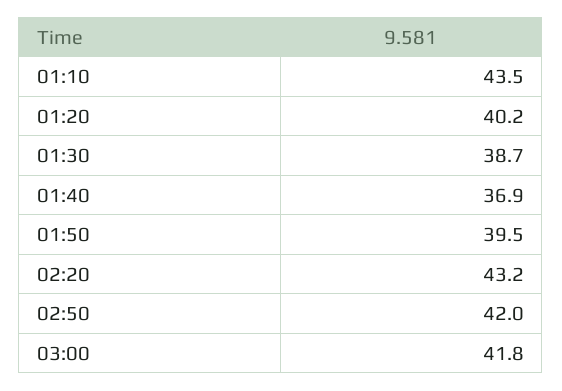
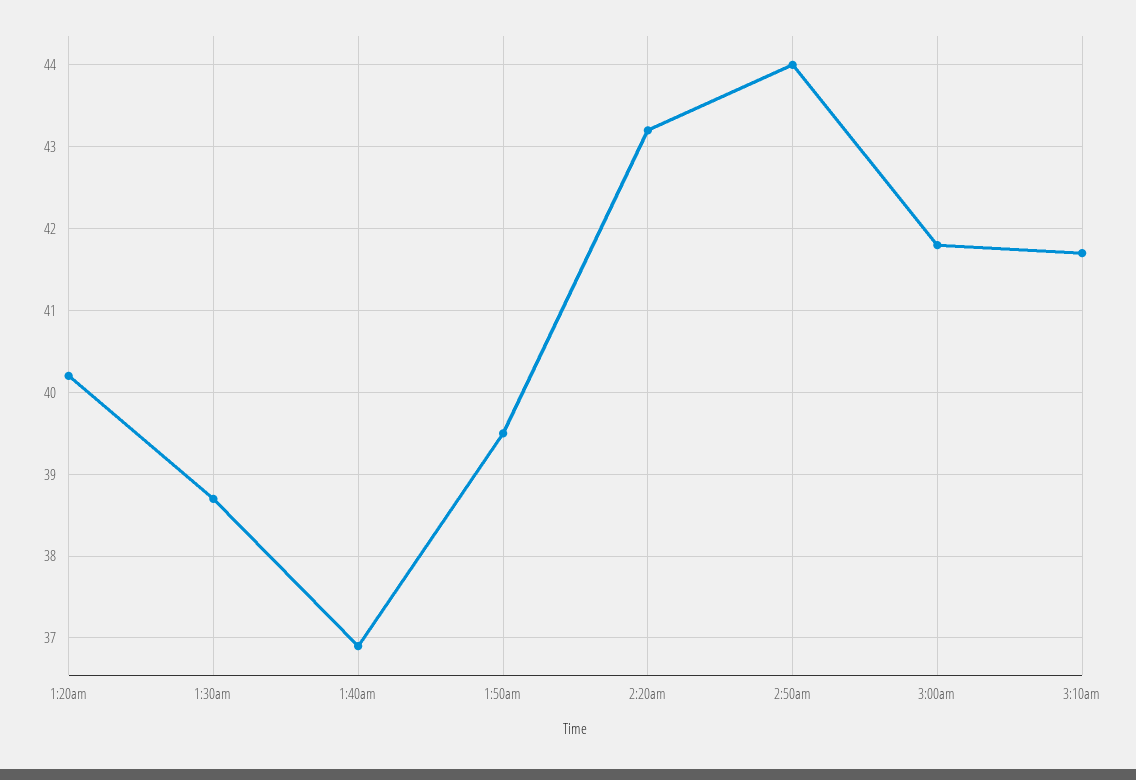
01:10: 43.5 -> none
02:50: 42 -> 44
3:10am: none -> 41.7

